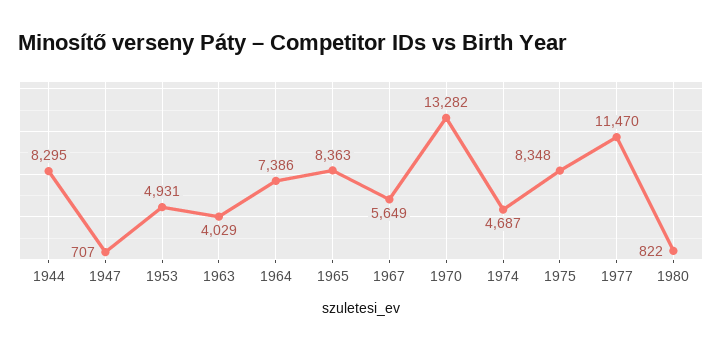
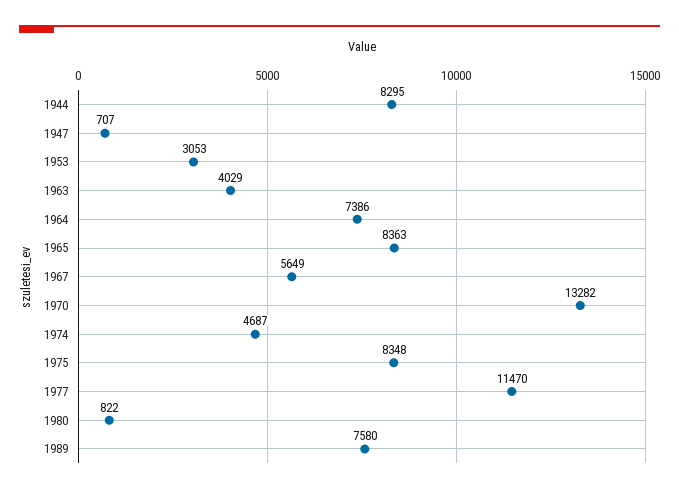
1953: 4931 -> 3053
1989: none -> 7580

